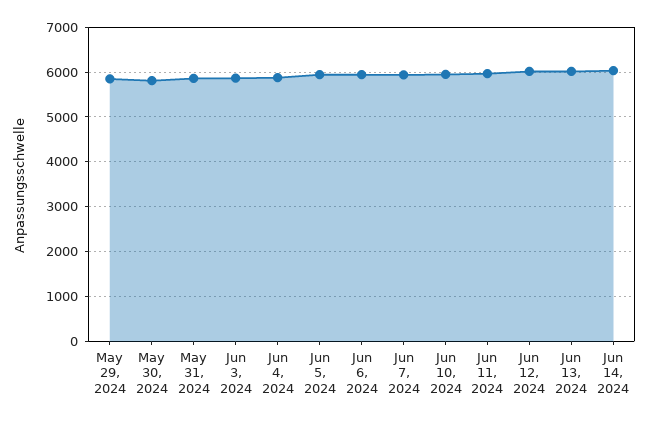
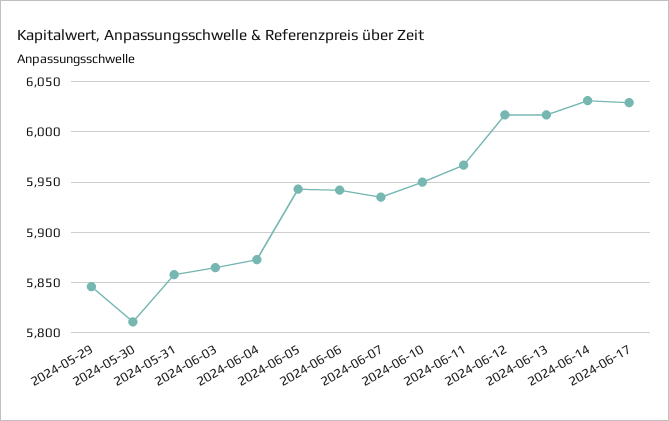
2024-06-17: none -> 6030

